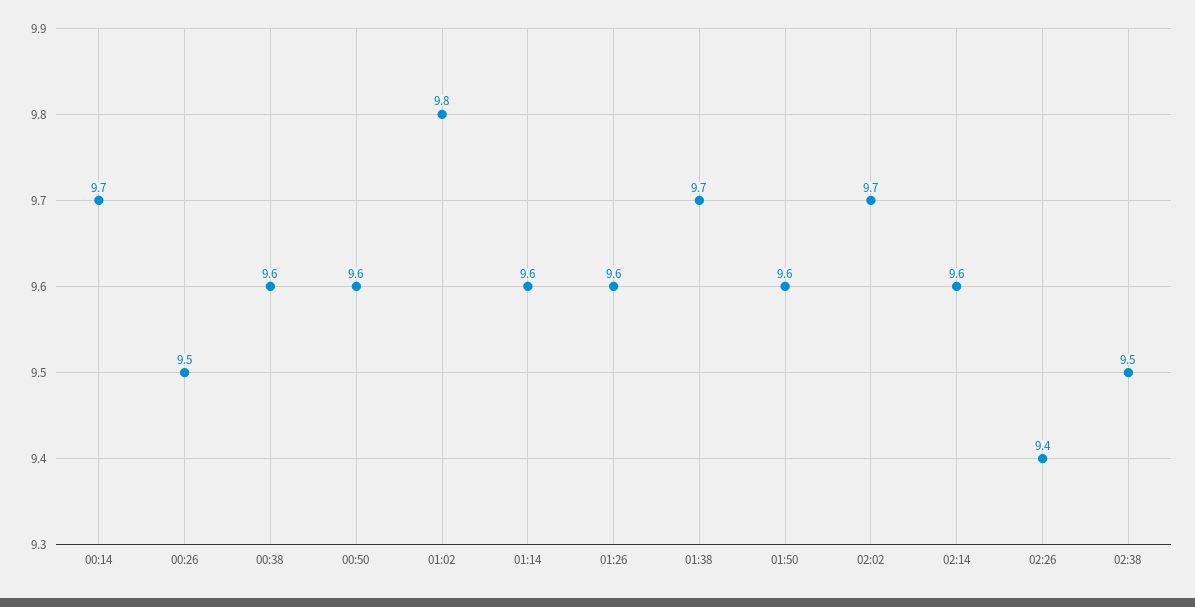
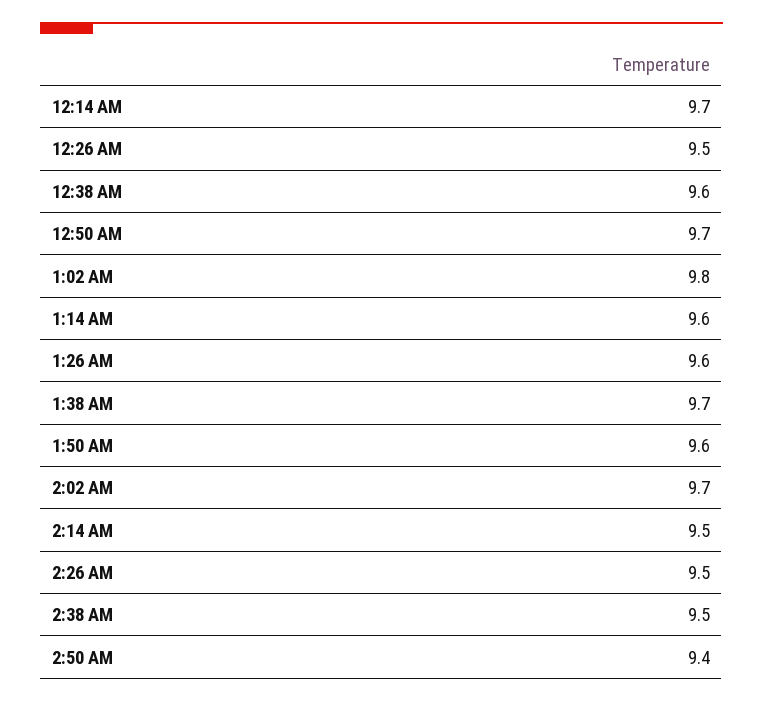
00:50: 9.6 -> 9.7
02:14: 9.6 -> 9.5
02:26: 9.4 -> 9.5
2:50 AM: none -> 9.4

